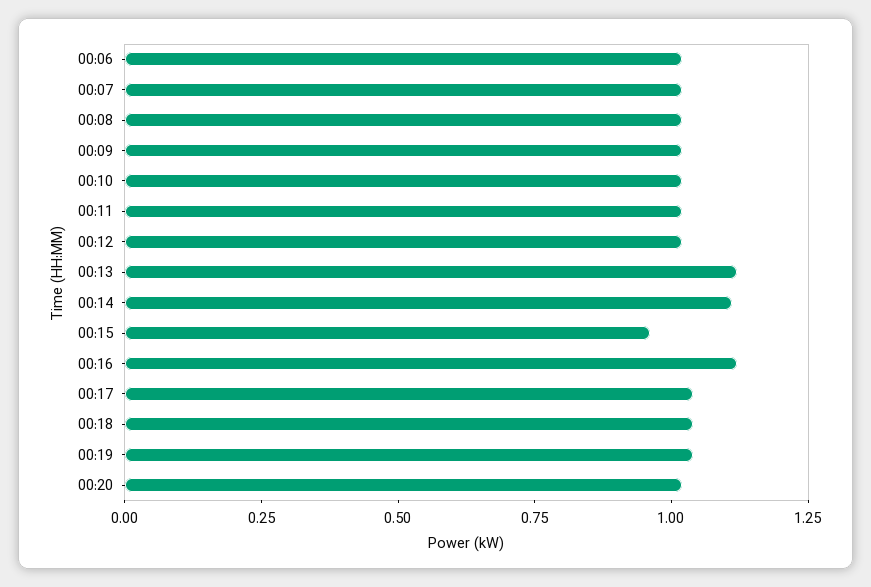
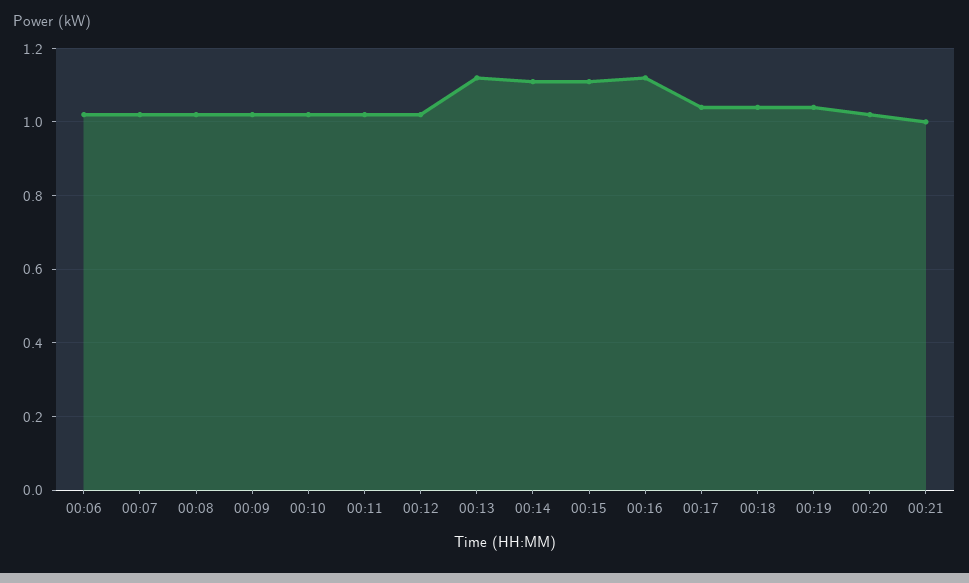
00:15: 0.95 -> 1.1
00:21: none -> 1

